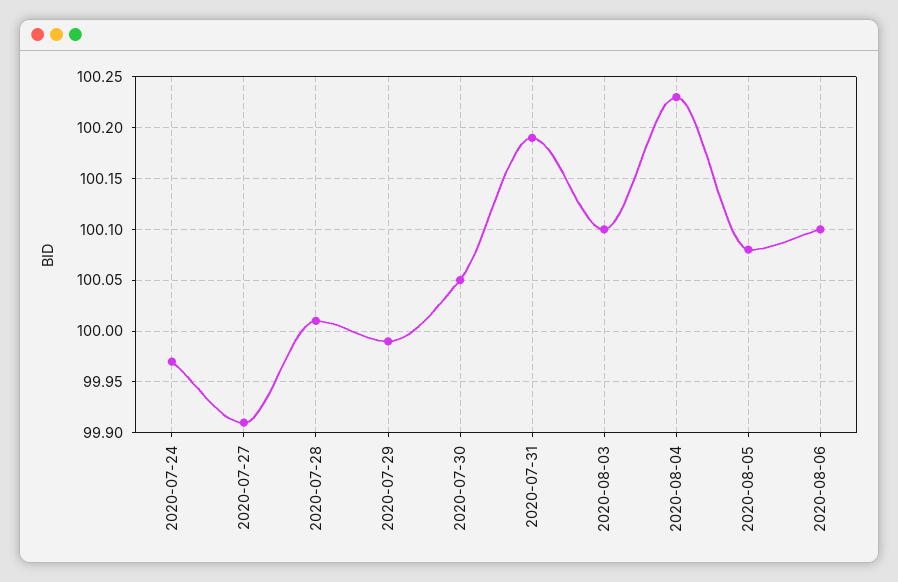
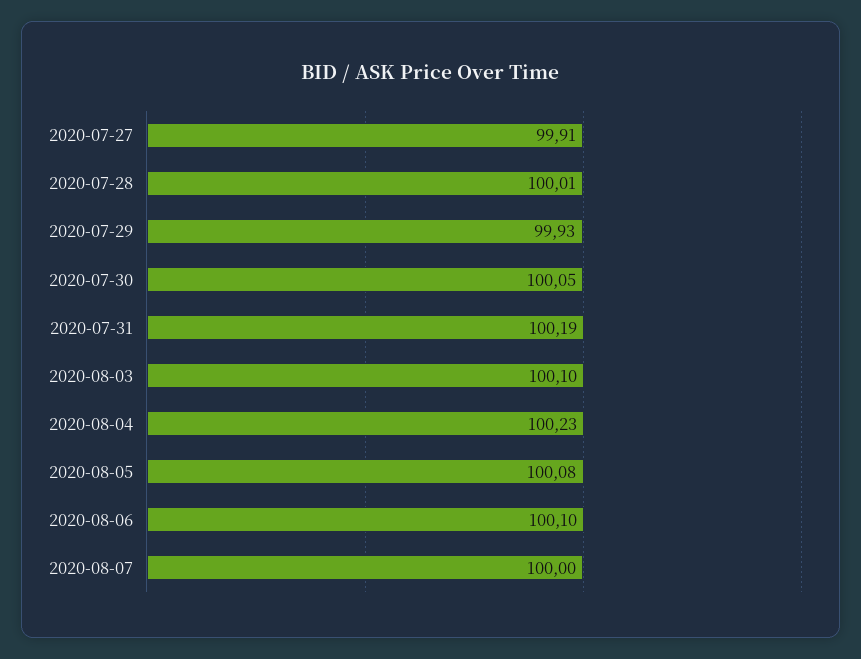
2020-07-24: 99.97 -> none
2020-07-29: 99.99 -> 99.93
2020-08-07: none -> 100

